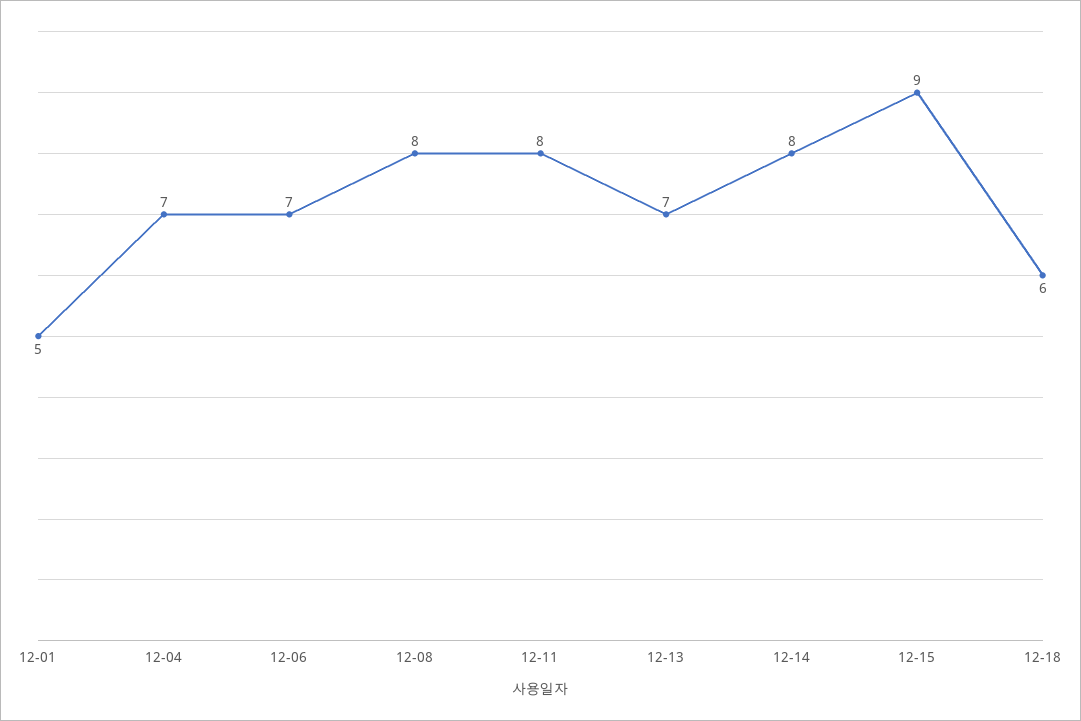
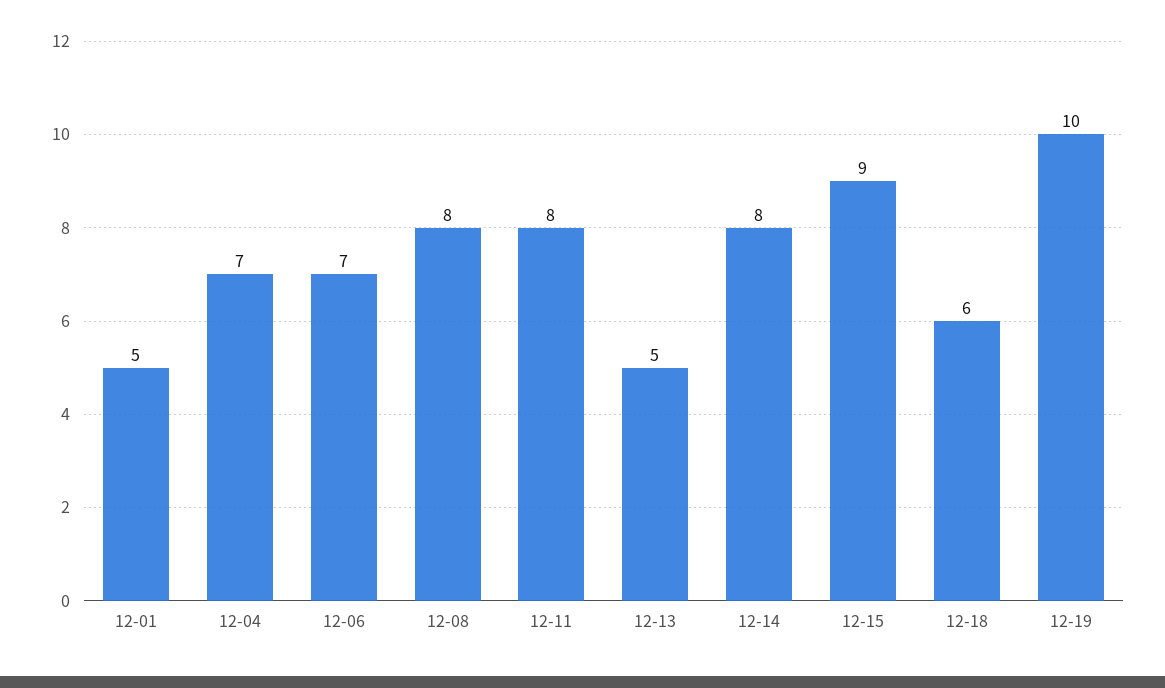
12-13: 7 -> 5
12-19: none -> 10

